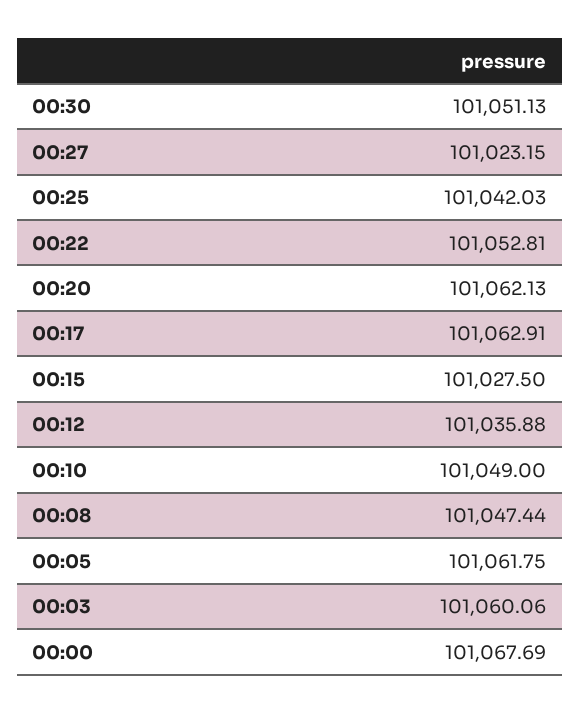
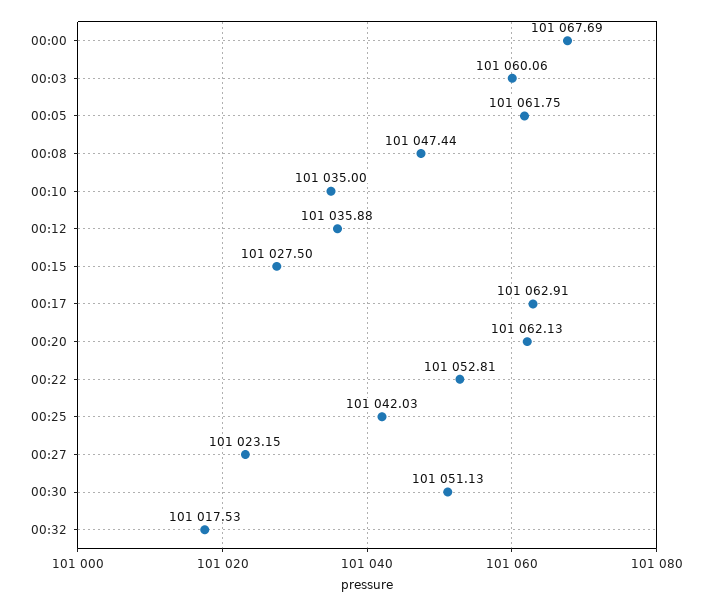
00:10: 101049 -> 101035
00:32: none -> 101017.53

